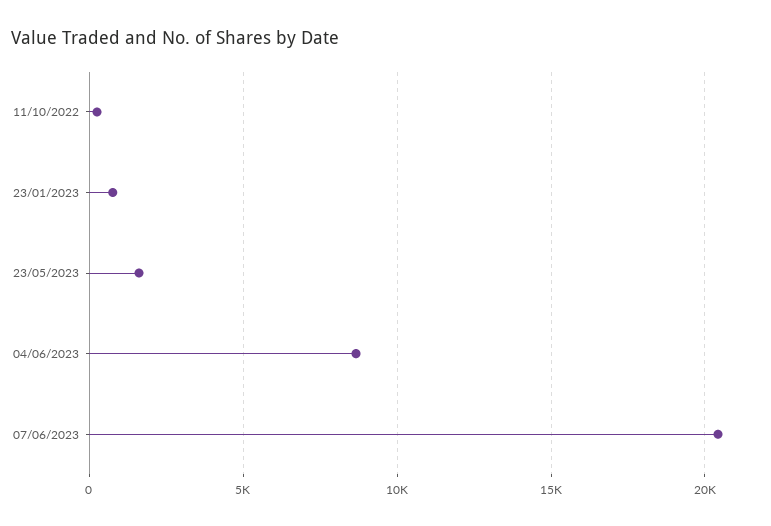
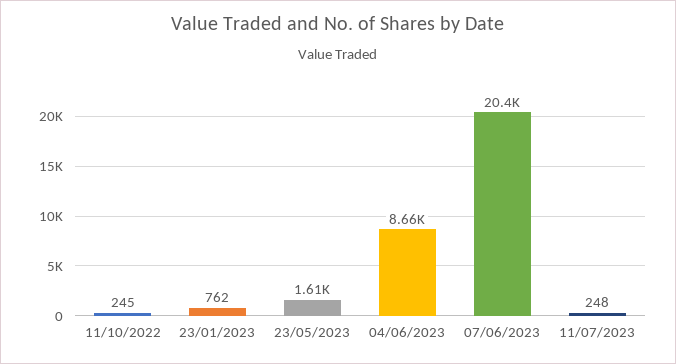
11/07/2023: none -> 248

